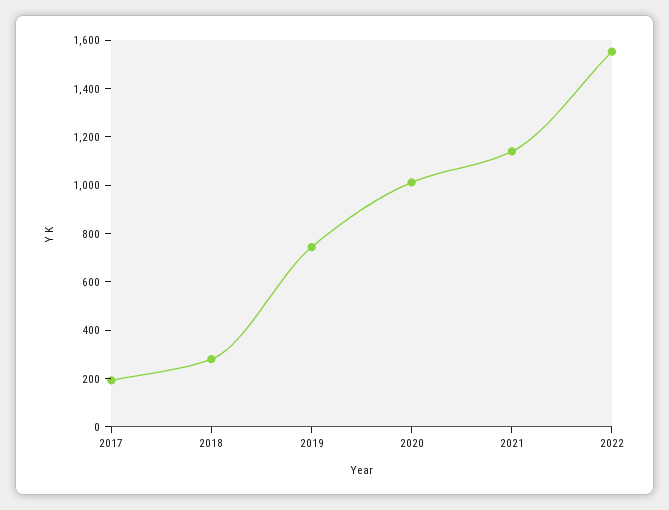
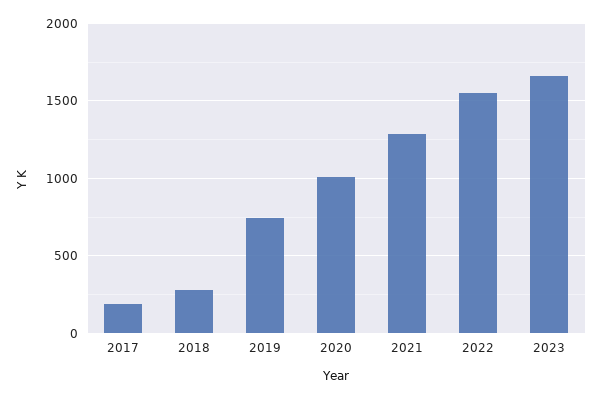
2021: 1150 -> 1300
2023: none -> 1650

